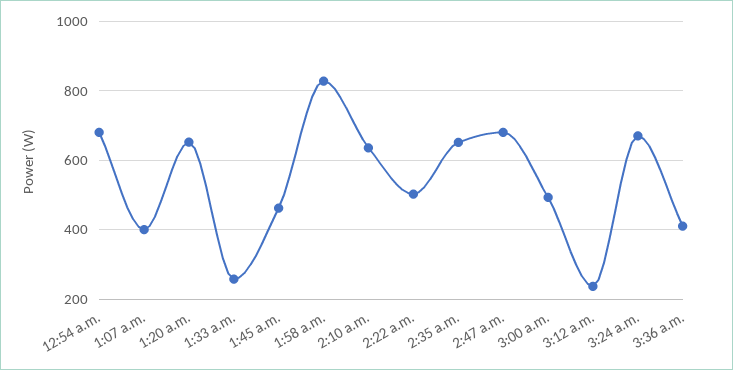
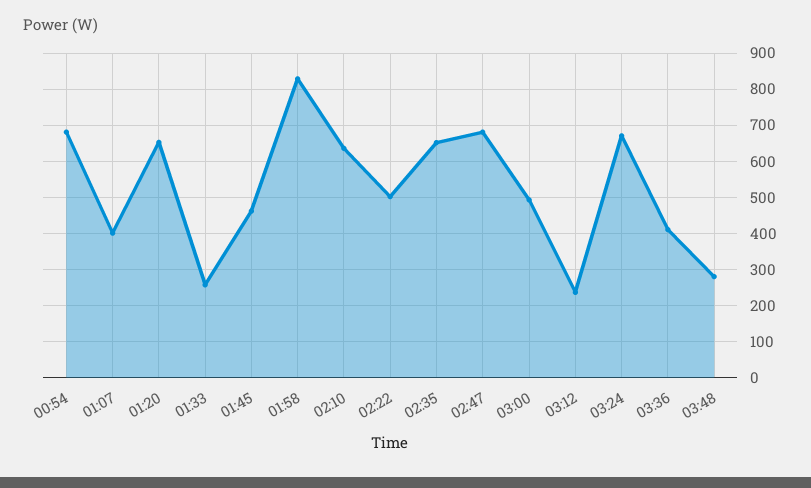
03:48: none -> 280

